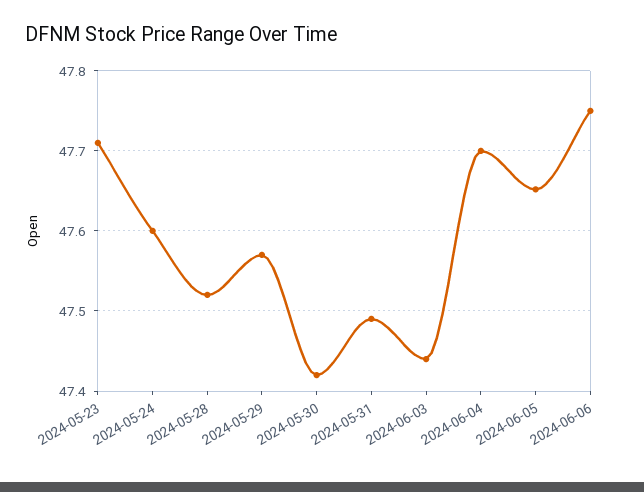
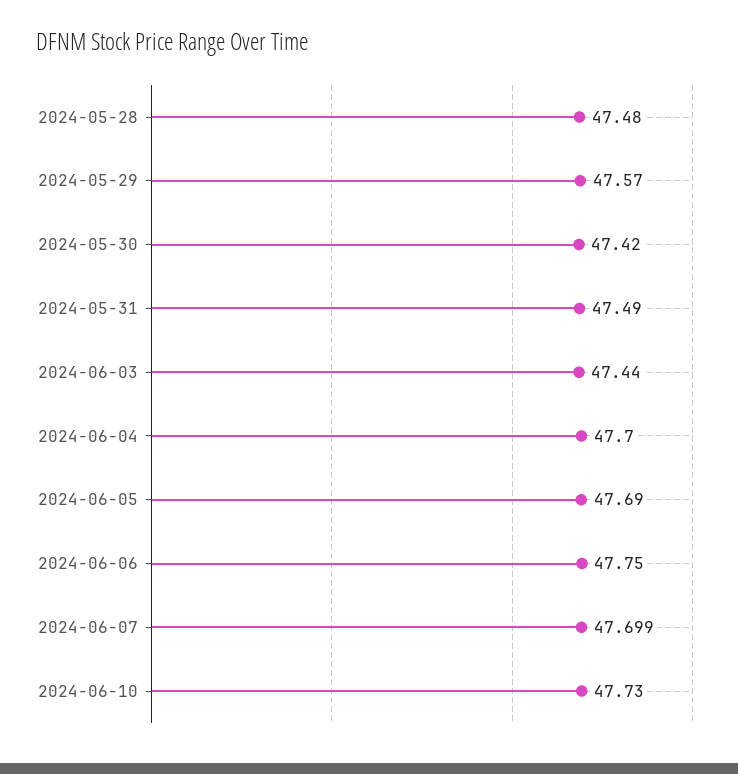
2024-05-23: 47.71 -> none
2024-05-24: 47.6 -> none
2024-05-28: 47.52 -> 47.48
2024-06-05: 47.65 -> 47.69
2024-06-07: none -> 47.699
2024-06-10: none -> 47.73

